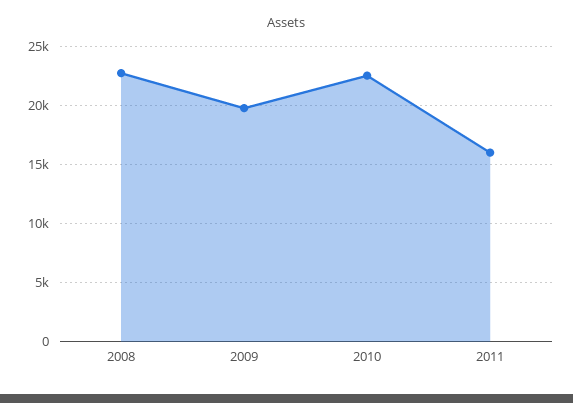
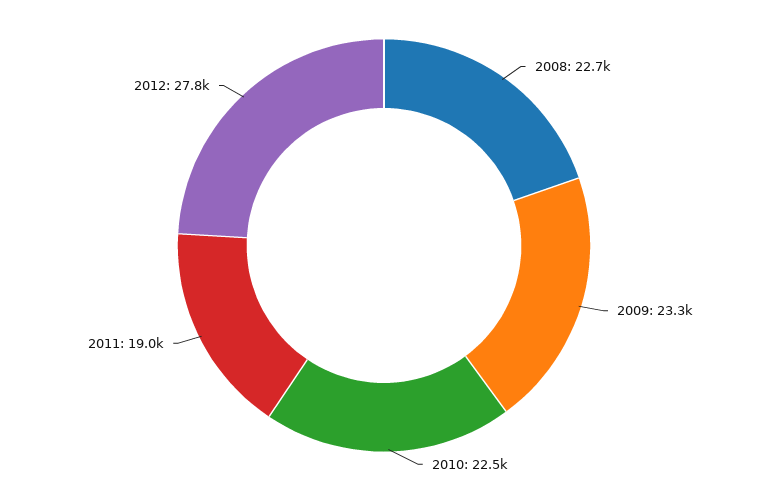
2009: 20000 -> 23300
2011: 16000 -> 19000
2012: none -> 27800

